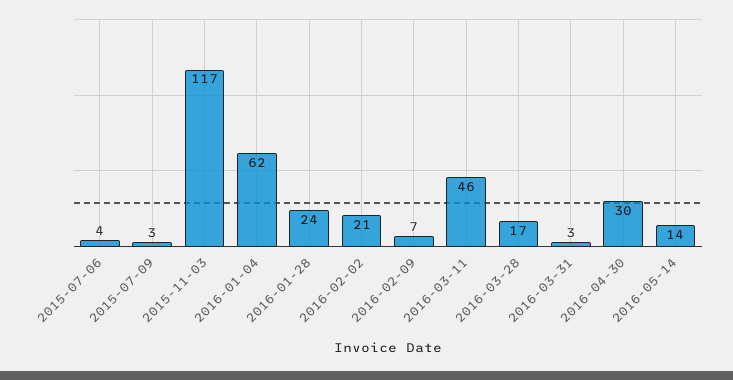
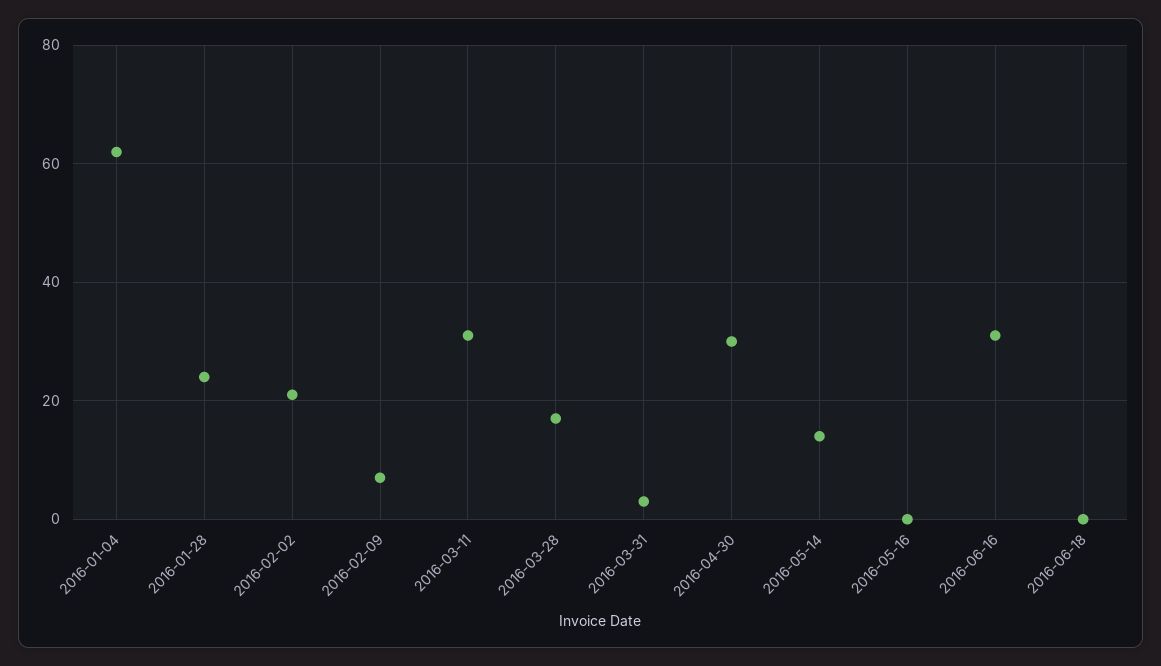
2015-07-06: 4 -> none
2015-07-09: 3 -> none
2015-11-03: 117 -> none
2016-03-11: 46 -> 30
2016-05-16: none -> 0
2016-06-16: none -> 30
2016-06-18: none -> 0

